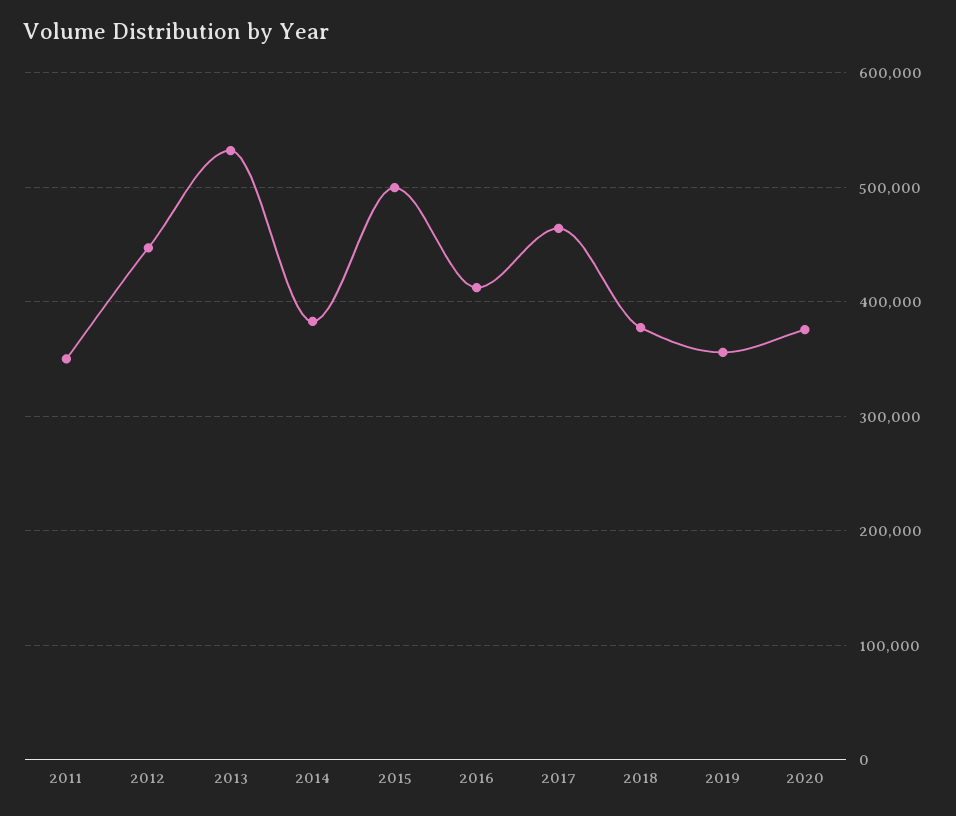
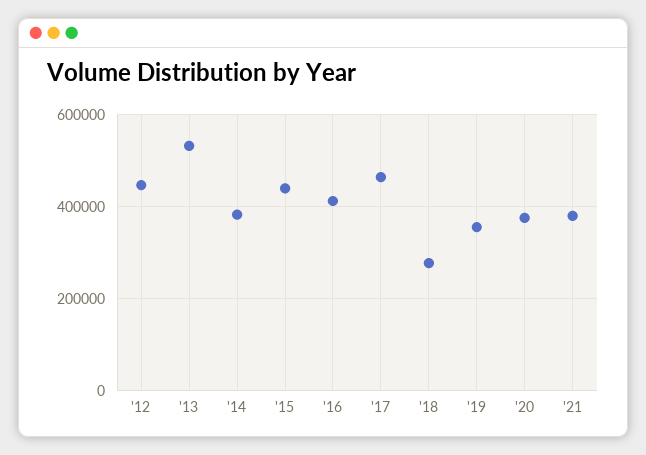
2011: 350000 -> none
2015: 500000 -> 440000
2018: 380000 -> 280000
'21: none -> 380000

